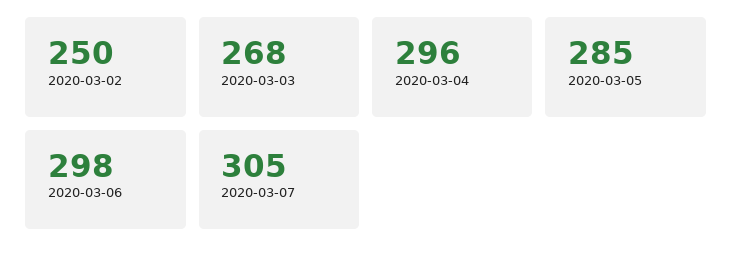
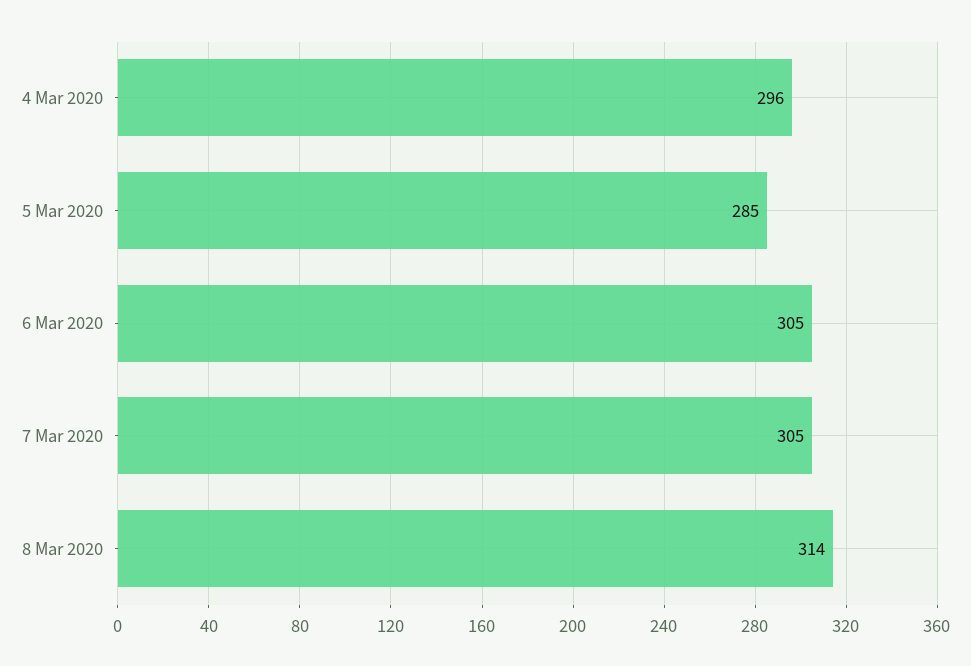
2020-03-02: 250 -> none
2020-03-03: 268 -> none
2020-03-06: 298 -> 305
8 Mar 2020: none -> 314

